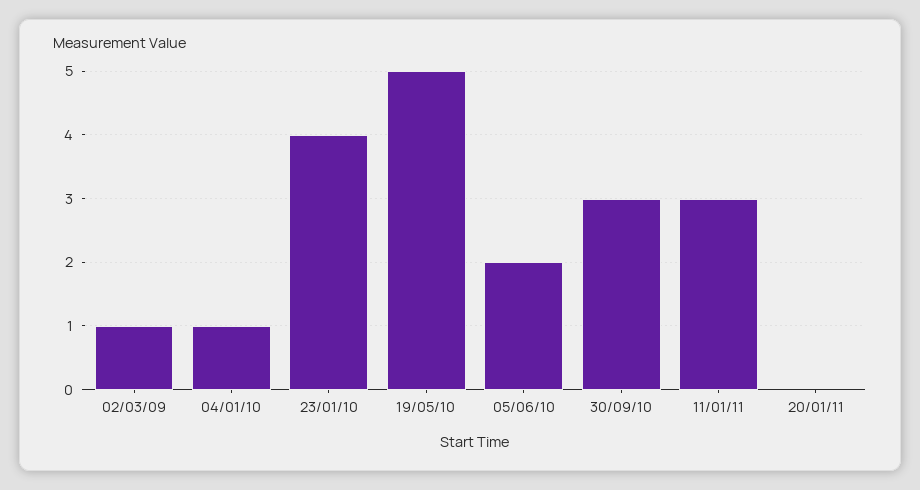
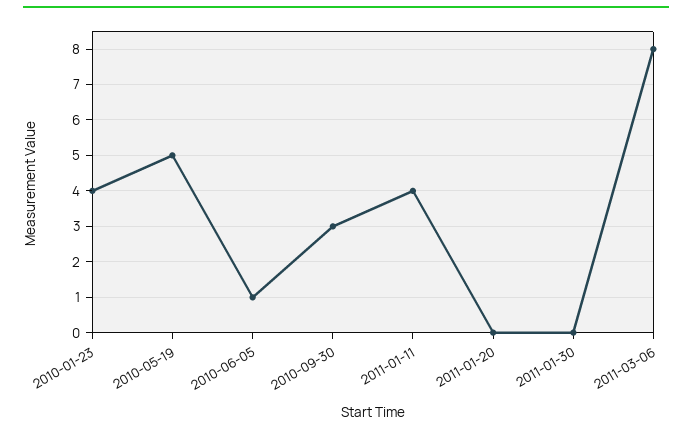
02/03/09: 1 -> none
04/01/10: 1 -> none
05/06/10: 2 -> 1
11/01/11: 3 -> 4
2011-01-30: none -> 0
2011-03-06: none -> 8

